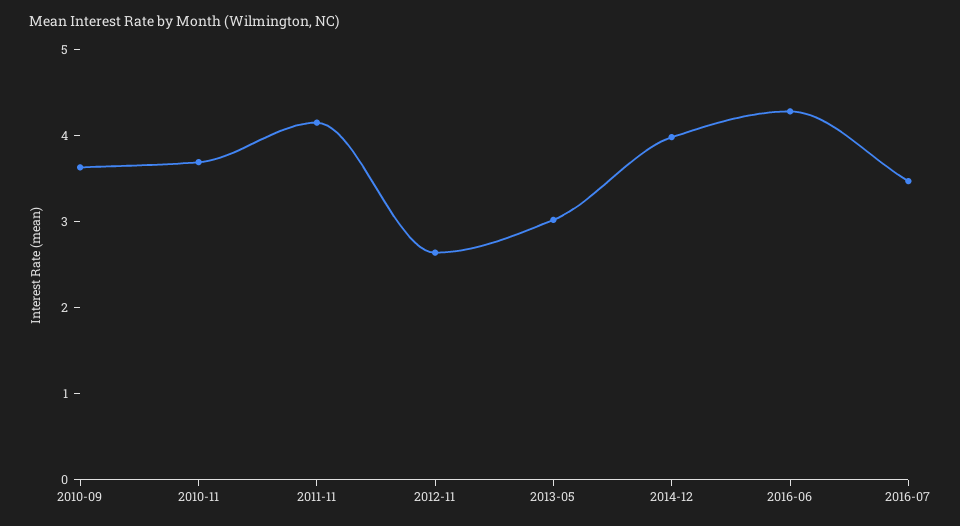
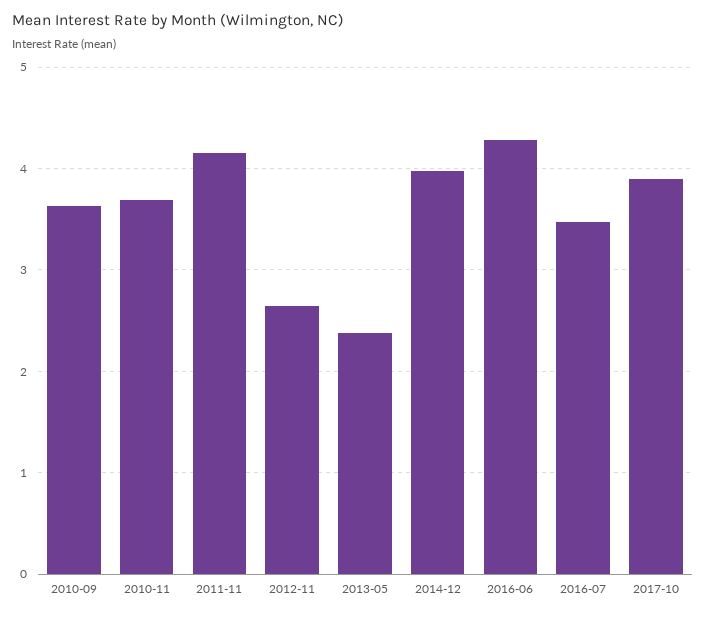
2013-05: 3 -> 2.4
2017-10: none -> 3.9

